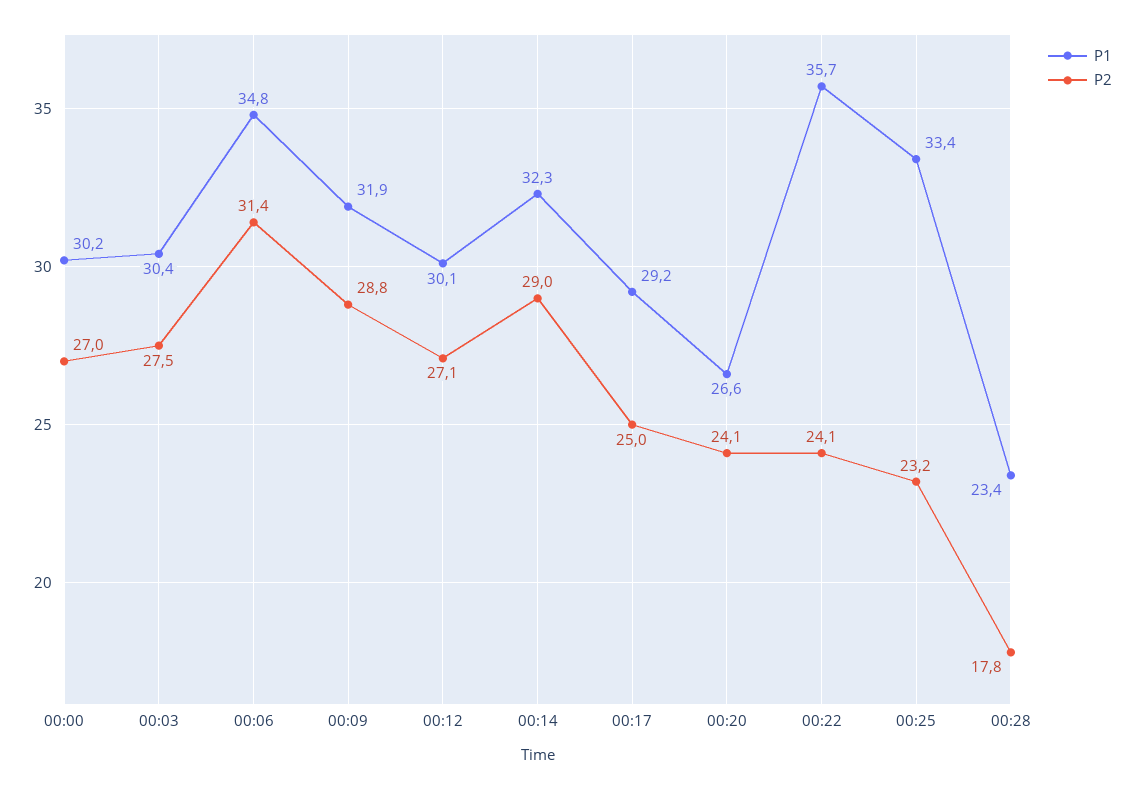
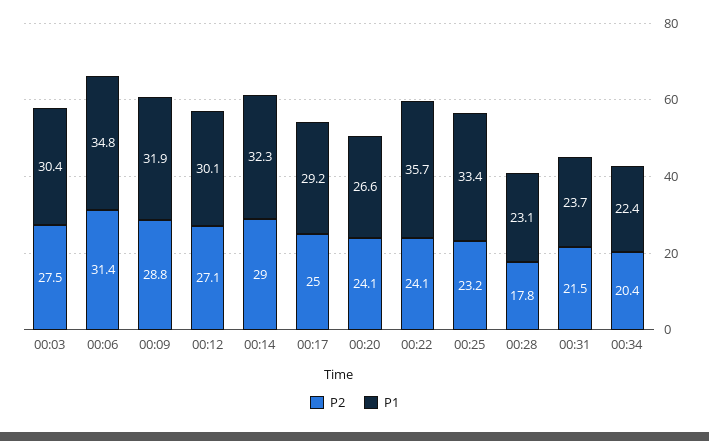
P1, 00:00: 30.2 -> none
P2, 00:00: 27 -> none
P1, 00:28: 23.4 -> 23.1
P2, 00:31: none -> 21.5
P1, 00:31: none -> 23.7
P2, 00:34: none -> 20.4
P1, 00:34: none -> 22.4

